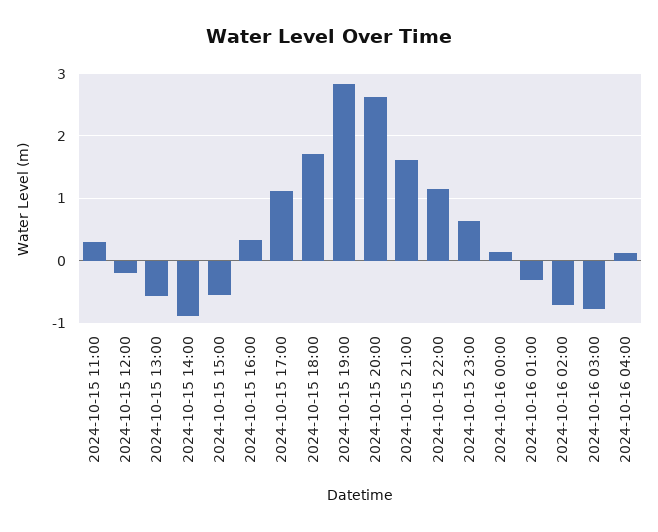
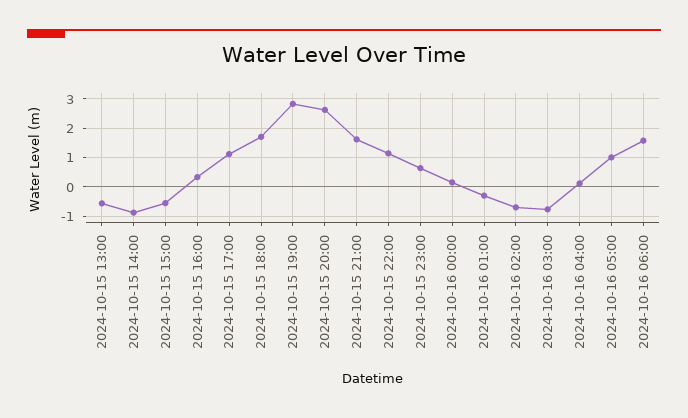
2024-10-15 11:00: 0.3 -> none
2024-10-15 12:00: -0.2 -> none
2024-10-16 05:00: none -> 1
2024-10-16 06:00: none -> 1.5

